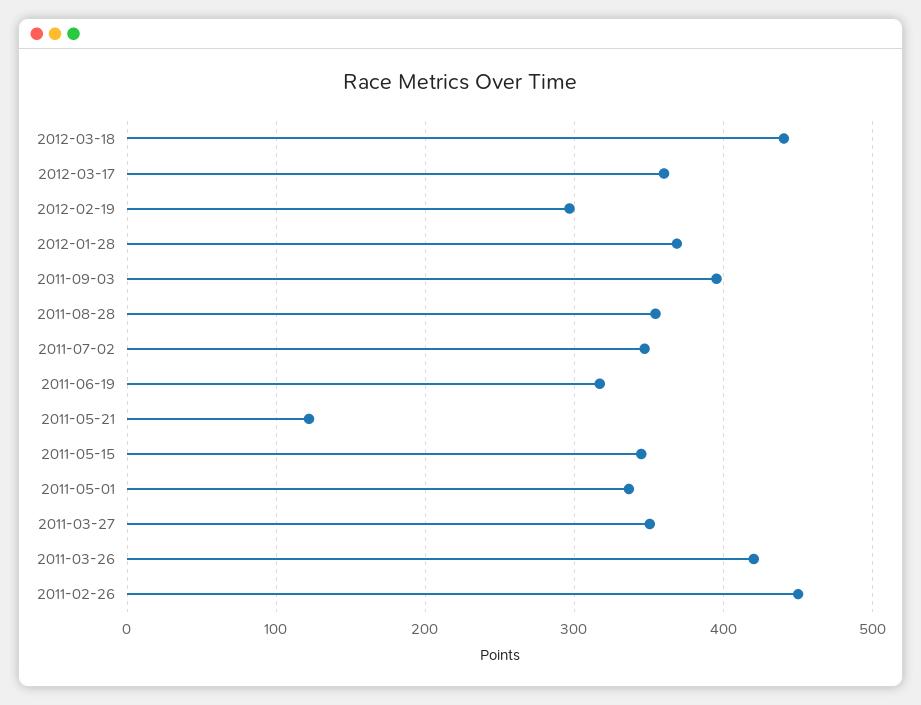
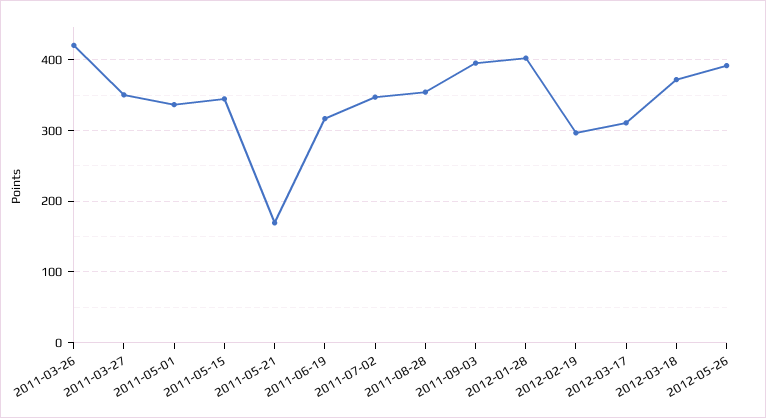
2012-03-18: 440 -> 370
2012-03-17: 360 -> 310
2012-01-28: 370 -> 400
2011-05-21: 120 -> 170
2011-02-26: 450 -> none
2012-05-26: none -> 390

